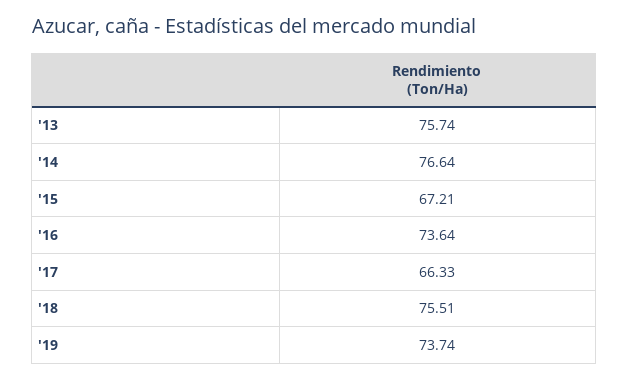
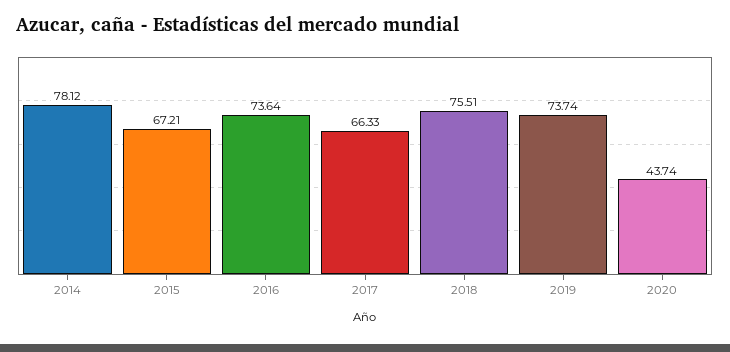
'13: 75.74 -> none
'14: 76.64 -> 78.12
2020: none -> 43.74

